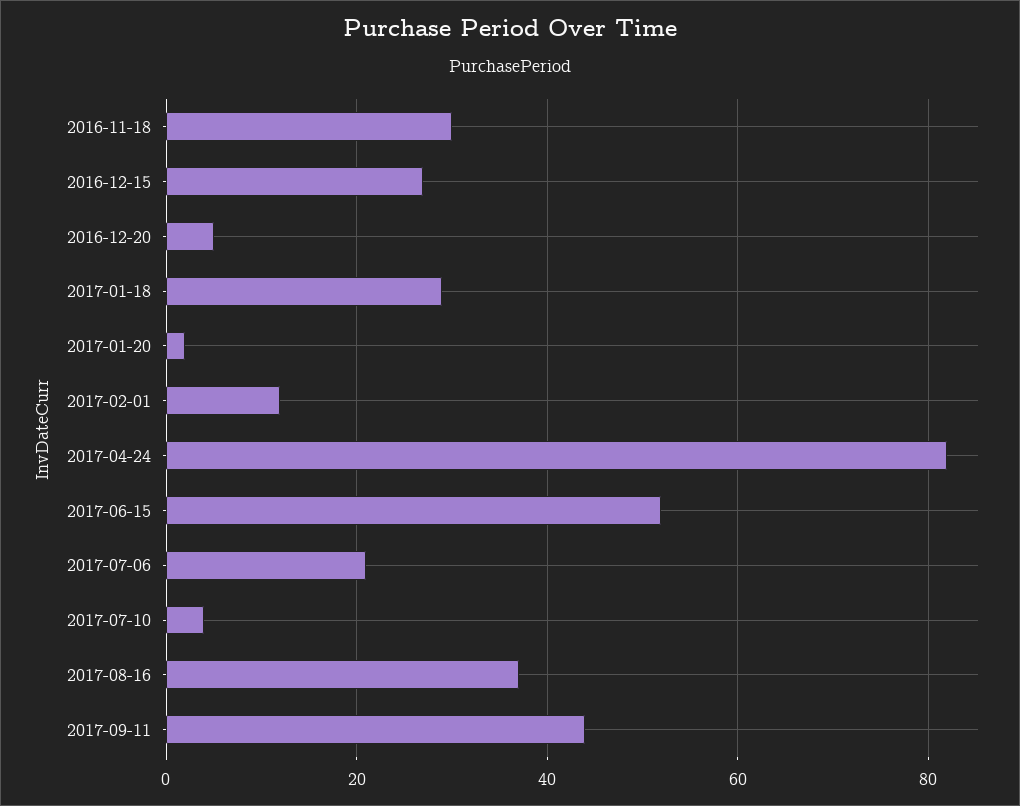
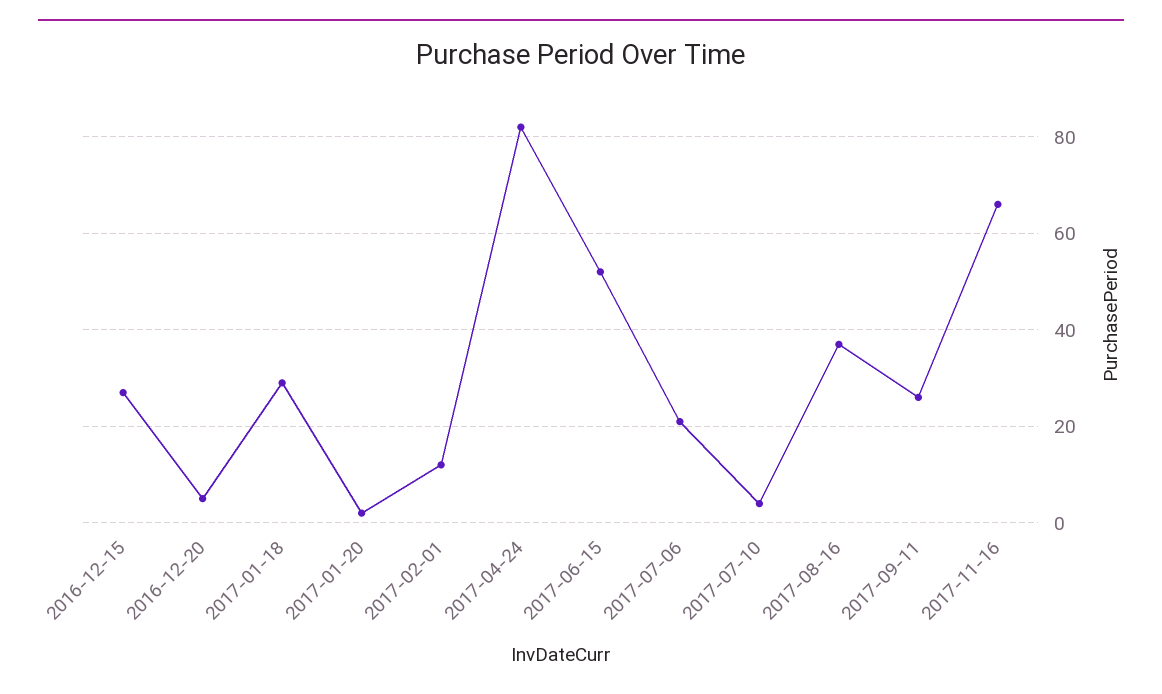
2016-11-18: 30 -> none
2017-09-11: 45 -> 25
2017-11-16: none -> 65

